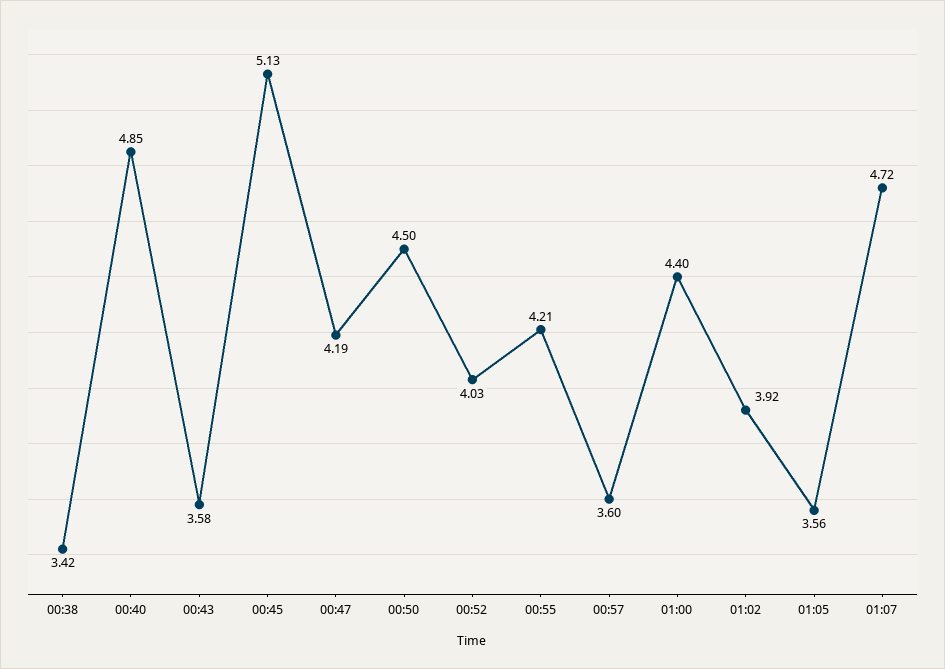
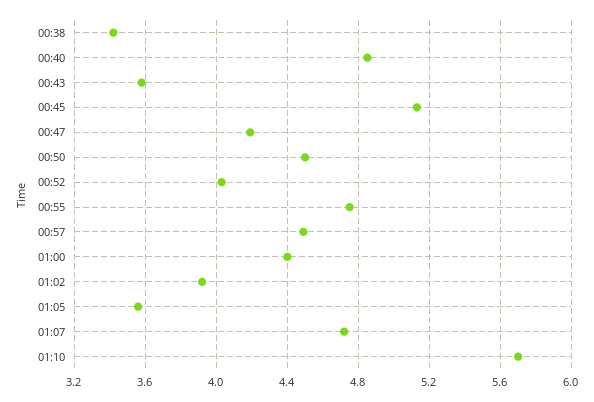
00:55: 4.21 -> 4.75
00:57: 3.6 -> 4.5
01:10: none -> 5.7

